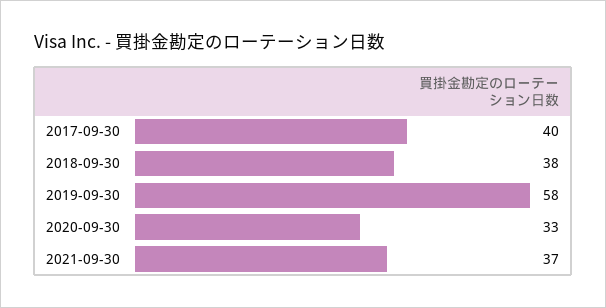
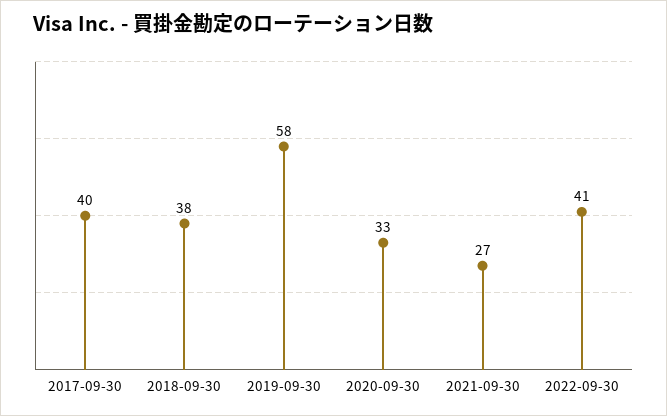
2021-09-30: 37 -> 27
2022-09-30: none -> 41

